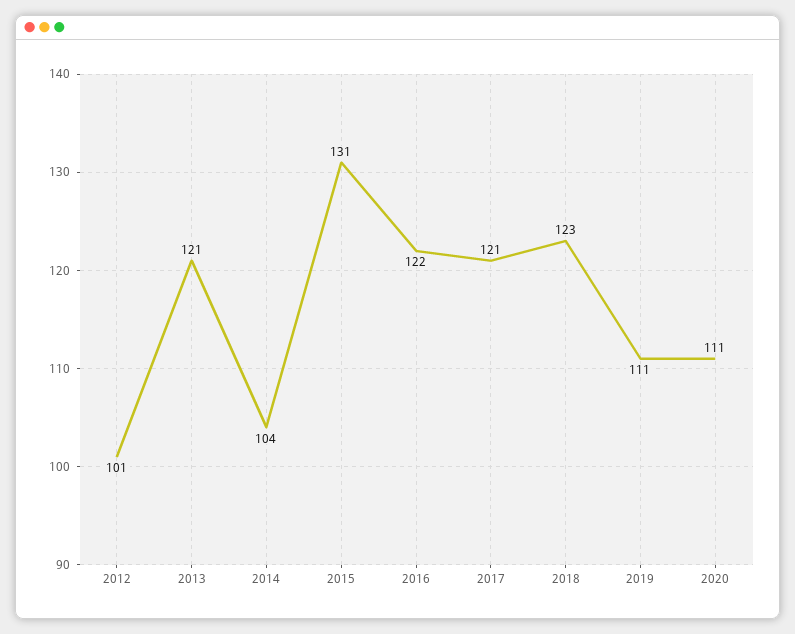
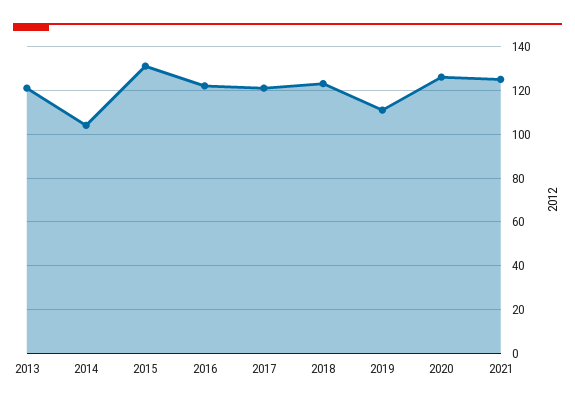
2012: 101 -> none
2020: 111 -> 125
2021: none -> 125

